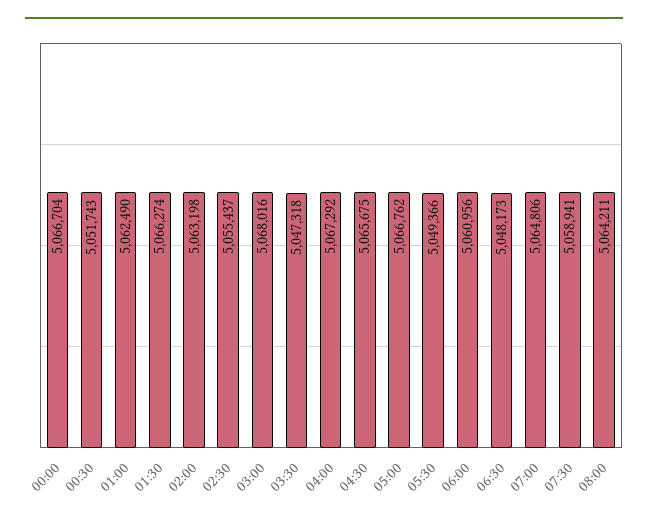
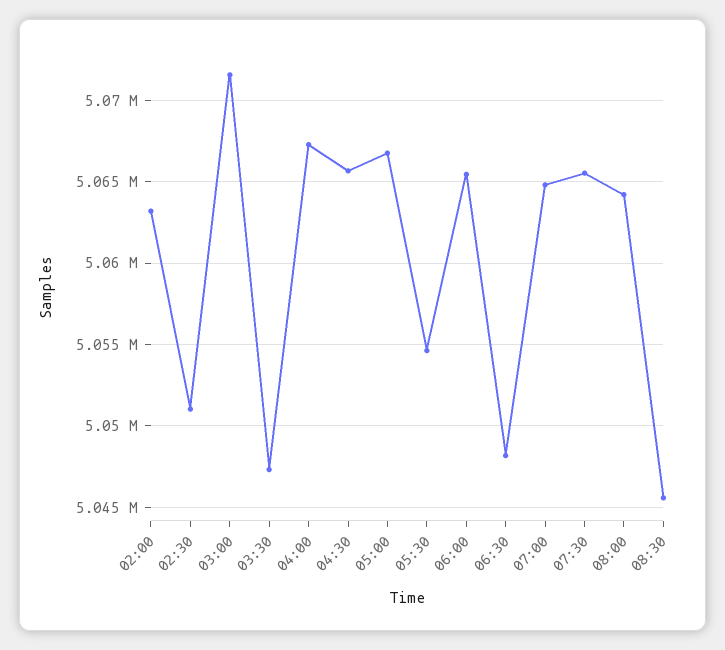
00:00: 5066704 -> none
00:30: 5051743 -> none
01:00: 5062490 -> none
01:30: 5066274 -> none
02:30: 5055437 -> 5051000
03:00: 5068016 -> 5071500
05:30: 5049366 -> 5054500
06:00: 5060956 -> 5065500
07:30: 5058941 -> 5065500
08:30: none -> 5045500

